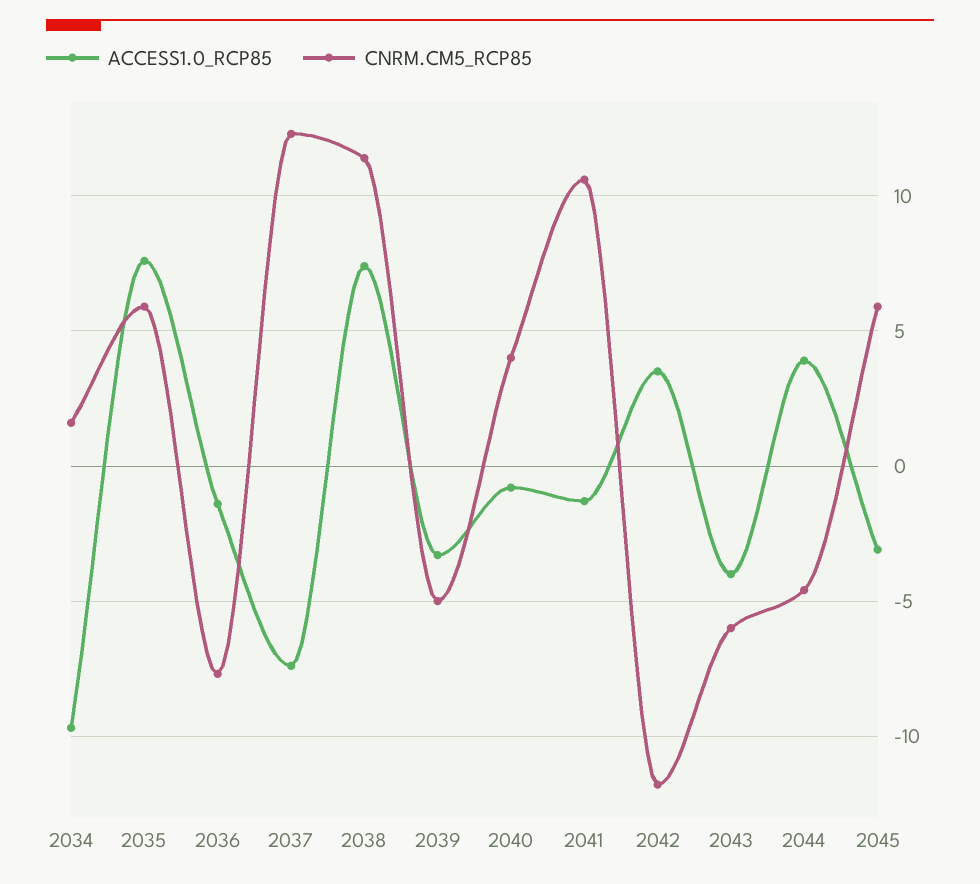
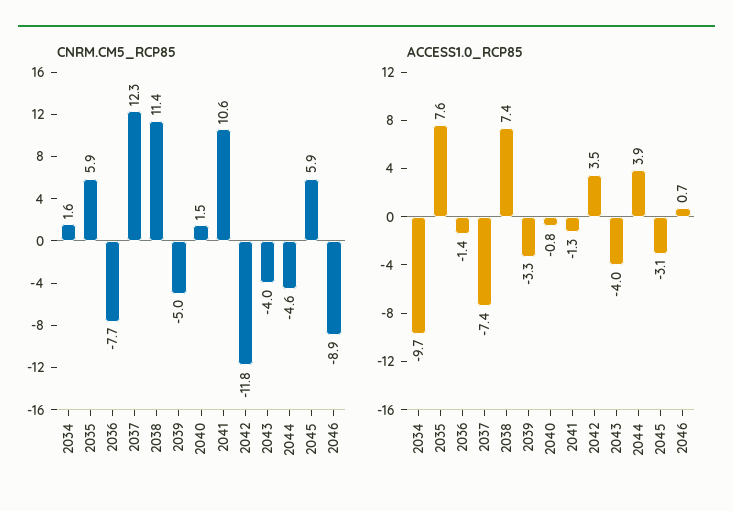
CNRM.CM5_RCP85, 2040: 4 -> 1.5
CNRM.CM5_RCP85, 2043: -6 -> -4
CNRM.CM5_RCP85, 2046: none -> -8.9
ACCESS1.0_RCP85, 2046: none -> 0.7

